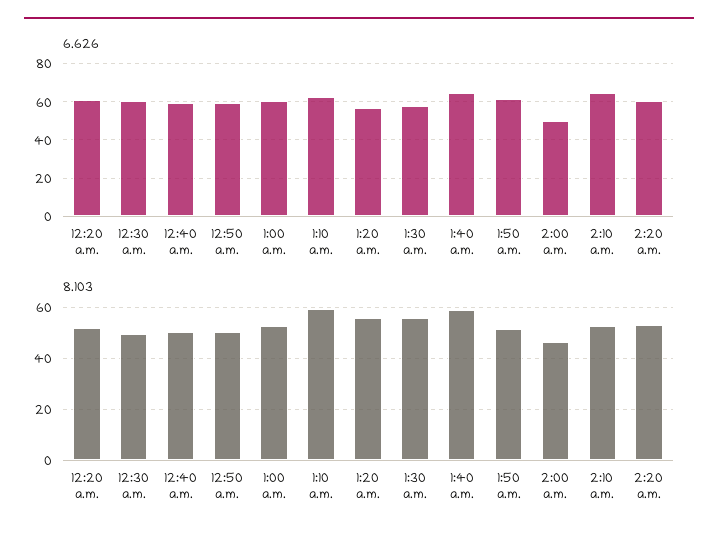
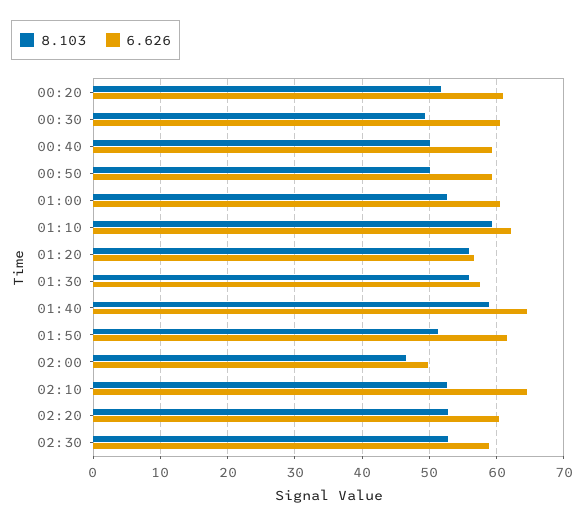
8.103, 02:30: none -> 53
6.626, 02:30: none -> 59

